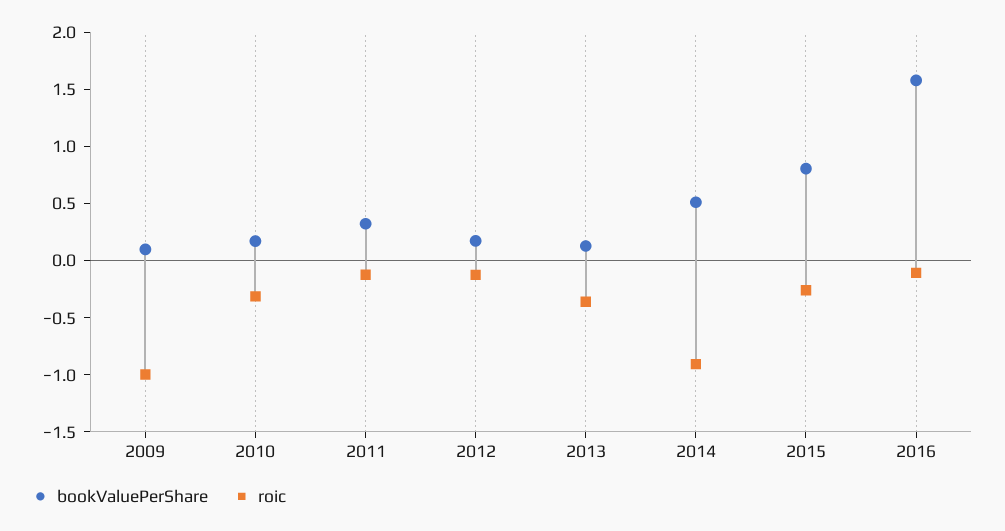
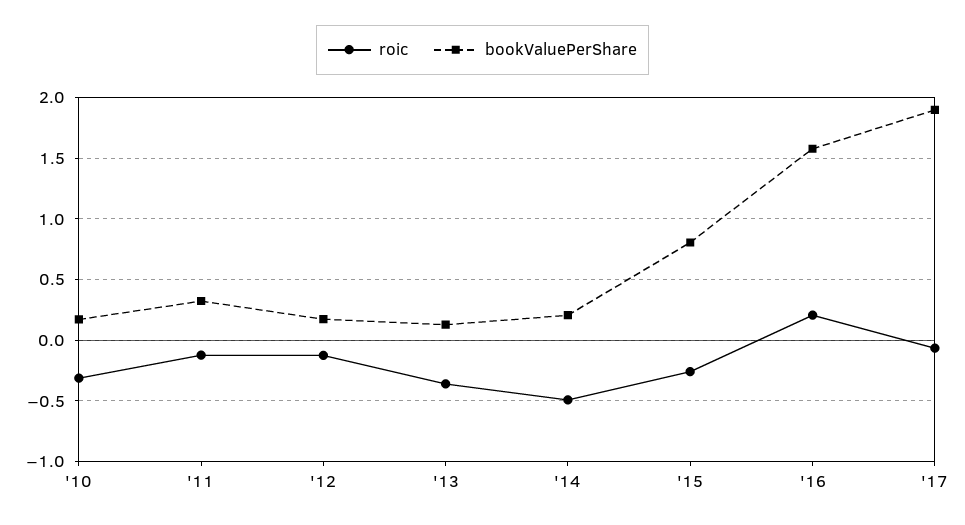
bookValuePerShare, 2009: 0.1 -> none
roic, 2009: -1 -> none
bookValuePerShare, 2014: 0.5 -> 0.2
roic, 2014: -0.9 -> -0.5
roic, 2016: -0.1 -> 0.2
roic, '17: none -> -0.05
bookValuePerShare, '17: none -> 1.9

